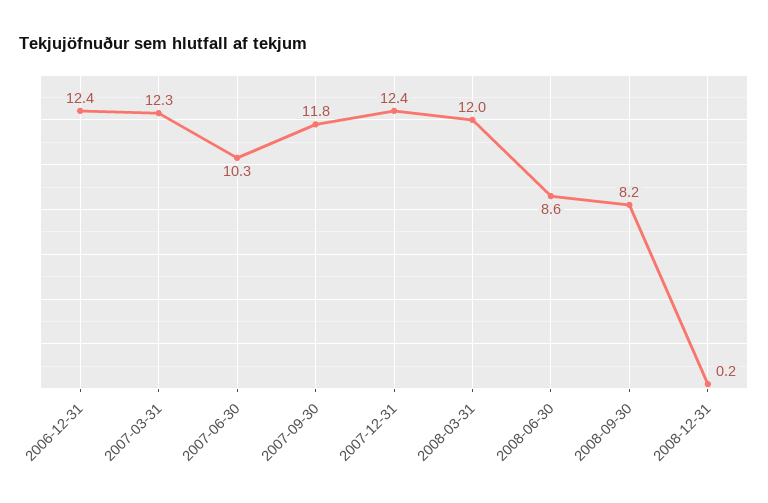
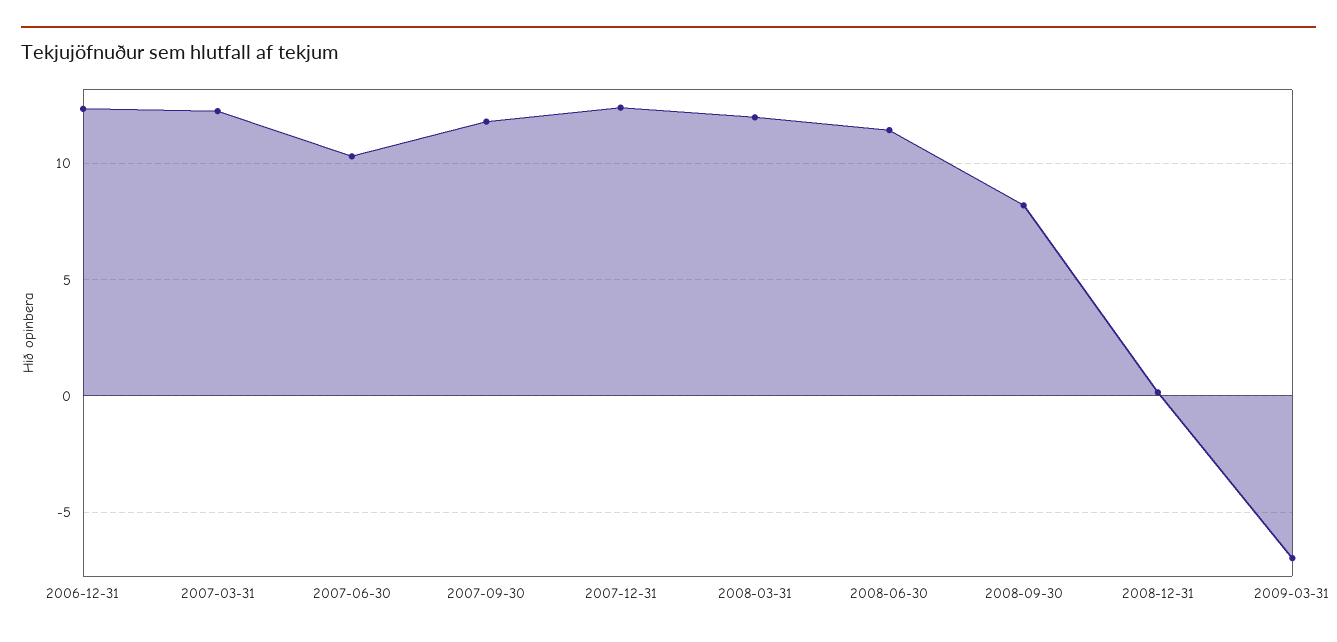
2008-06-30: 8.6 -> 11.5
2009-03-31: none -> -7

